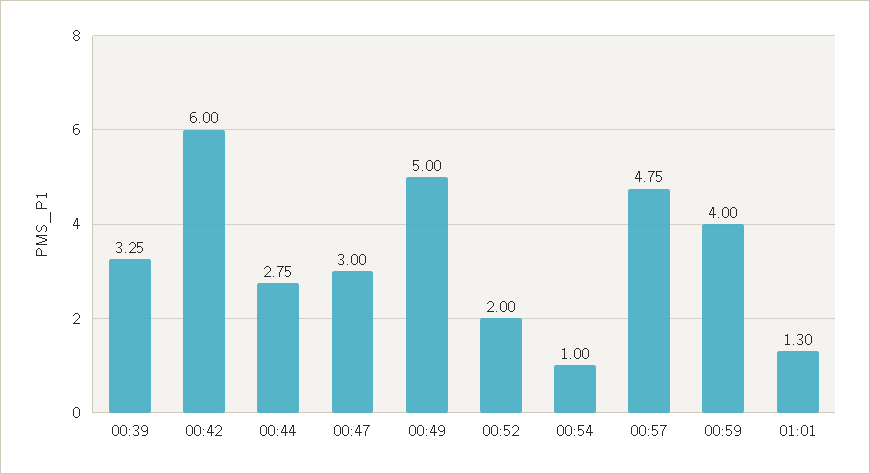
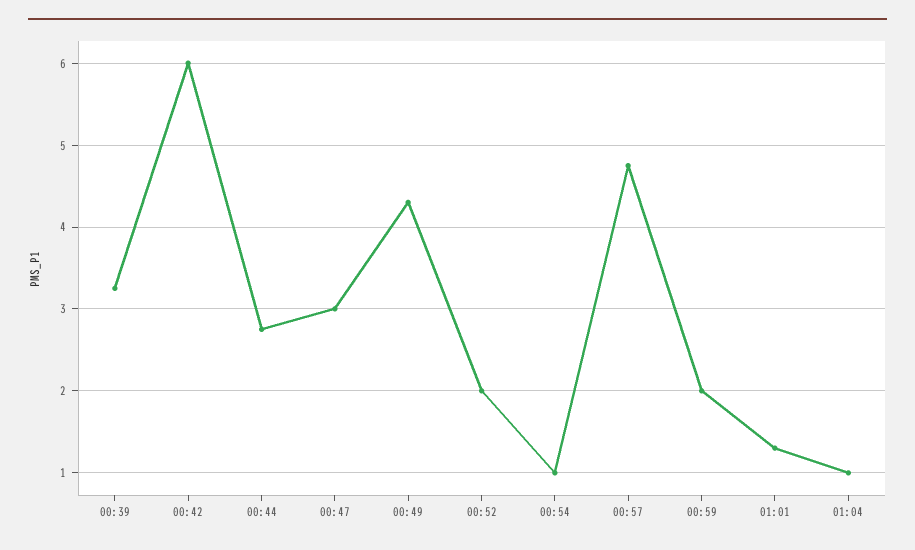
00:49: 5 -> 4.3
00:59: 4 -> 2
01:04: none -> 1

